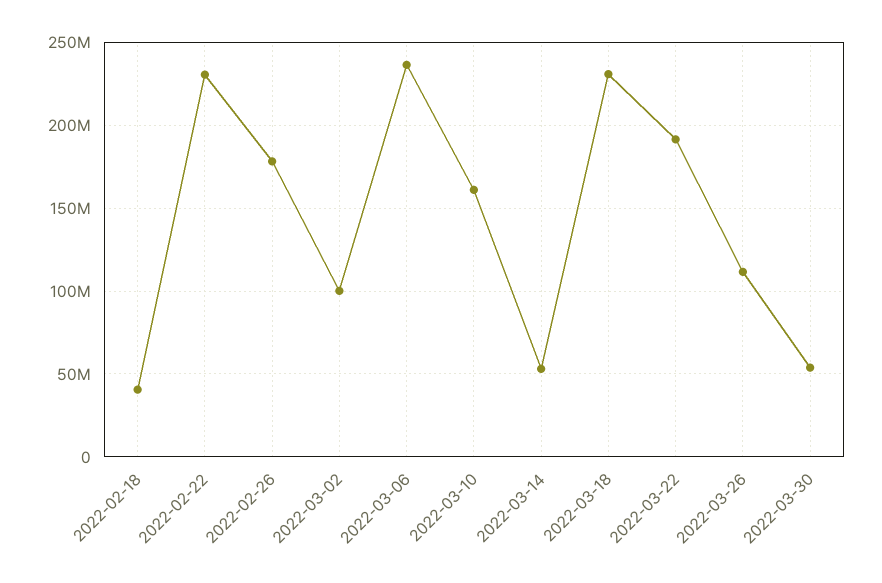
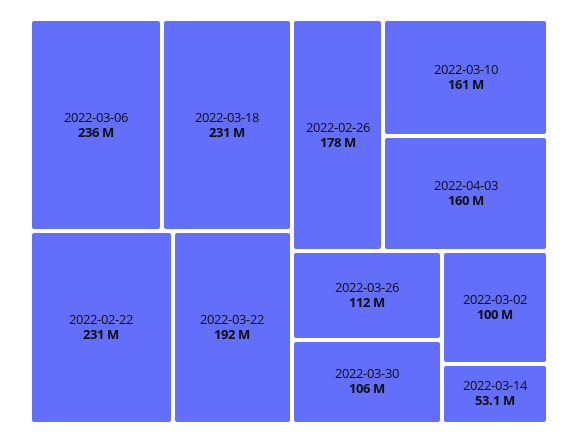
2022-02-18: 40000000 -> none
2022-03-30: 55000000 -> 106000000
2022-04-03: none -> 160000000

